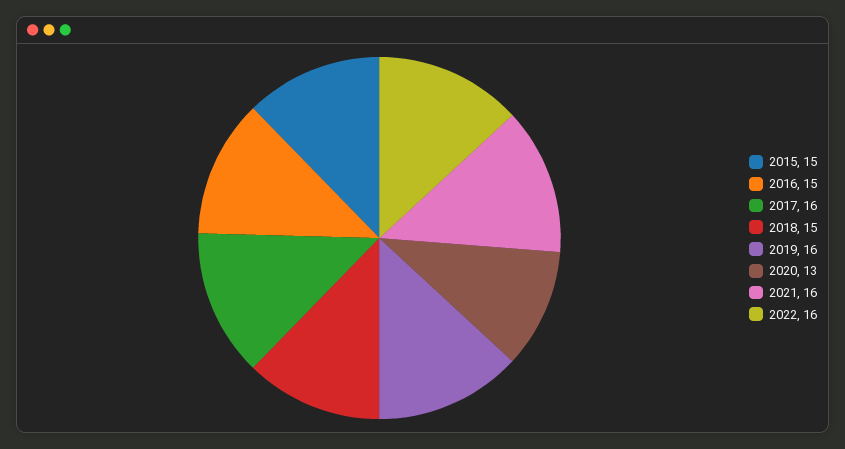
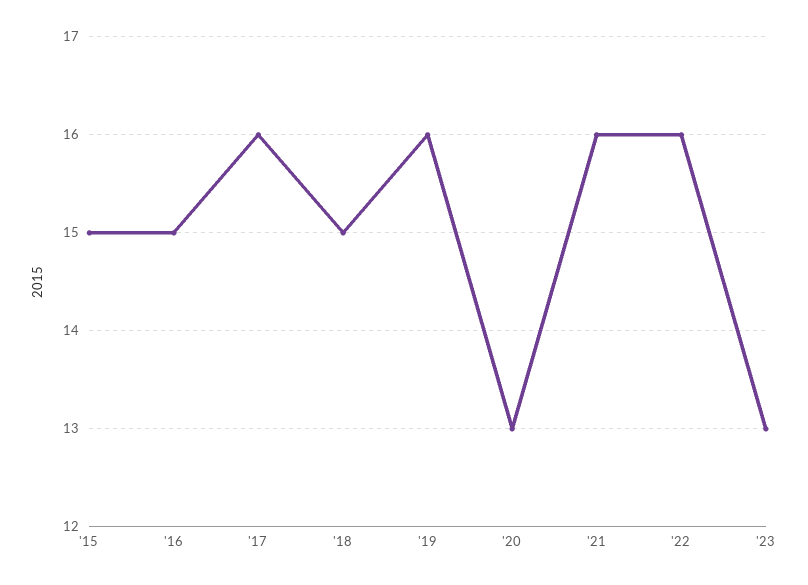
'23: none -> 13

